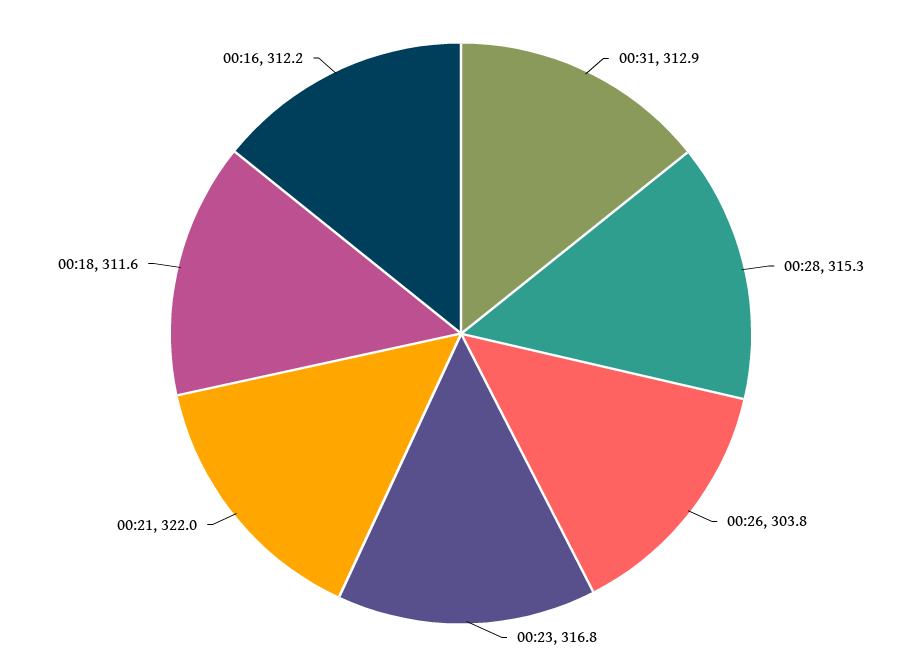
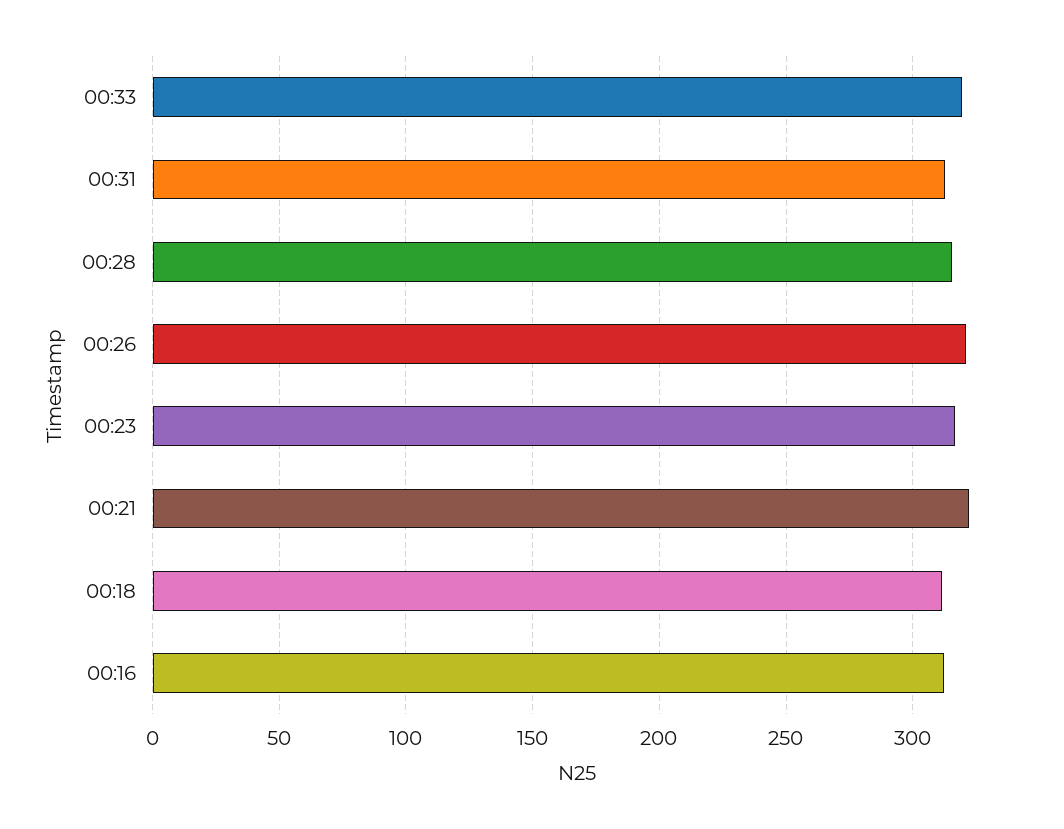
00:26: 303.8 -> 320
00:33: none -> 320

